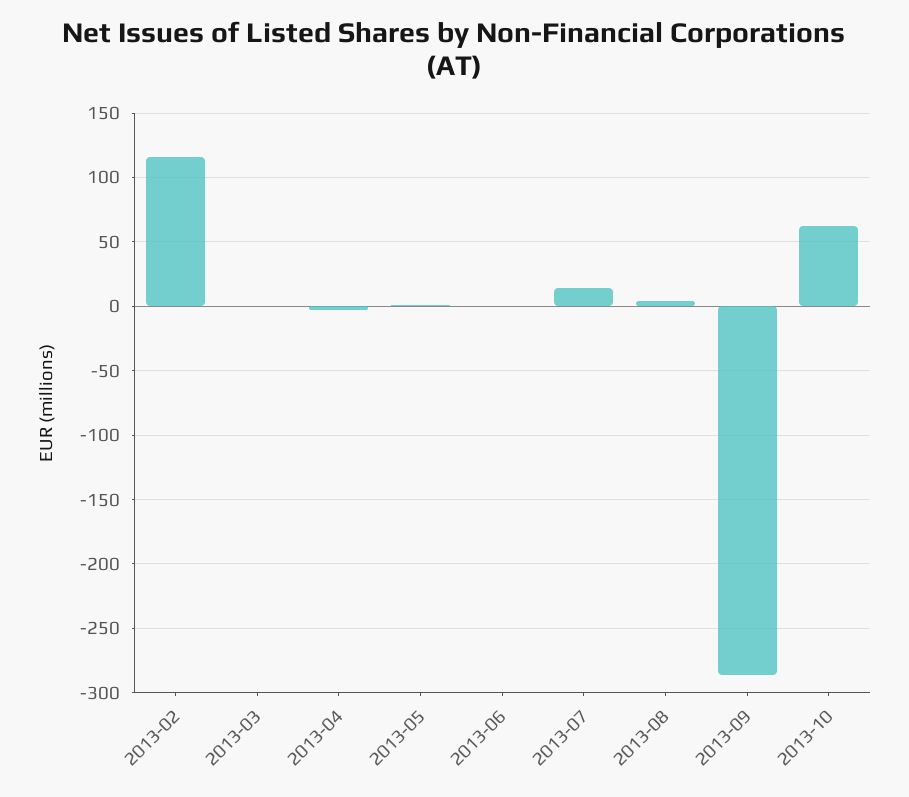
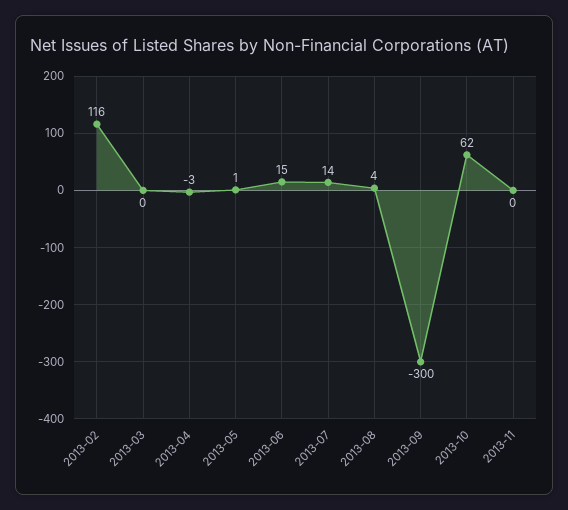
2013-06: 0 -> 15
2013-09: -285 -> -300
2013-11: none -> 0

